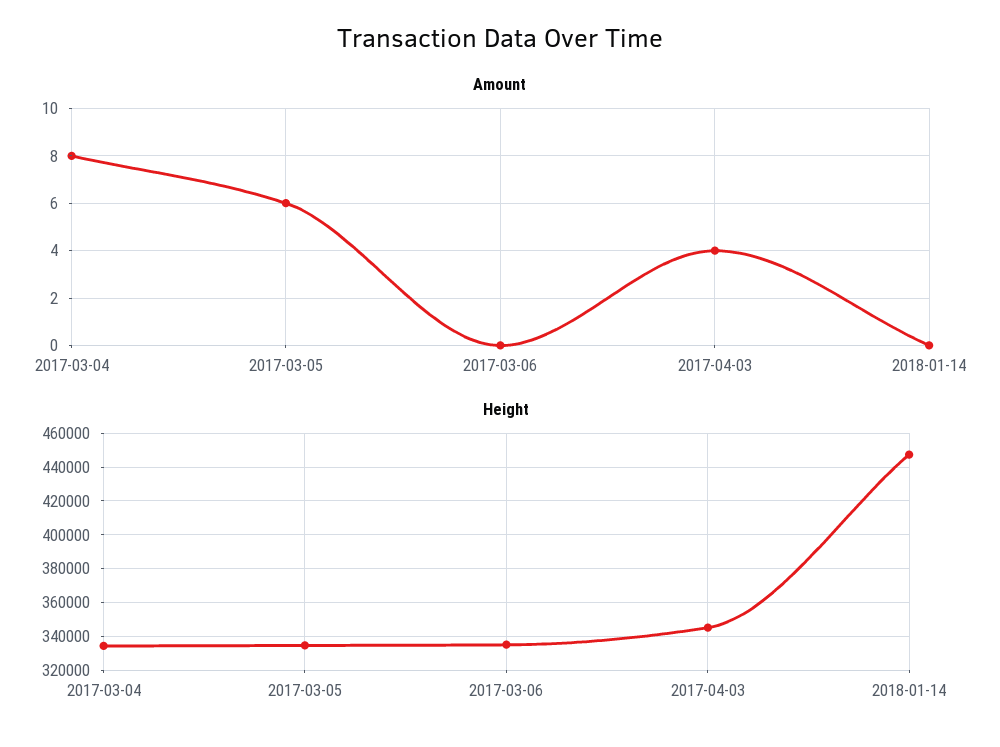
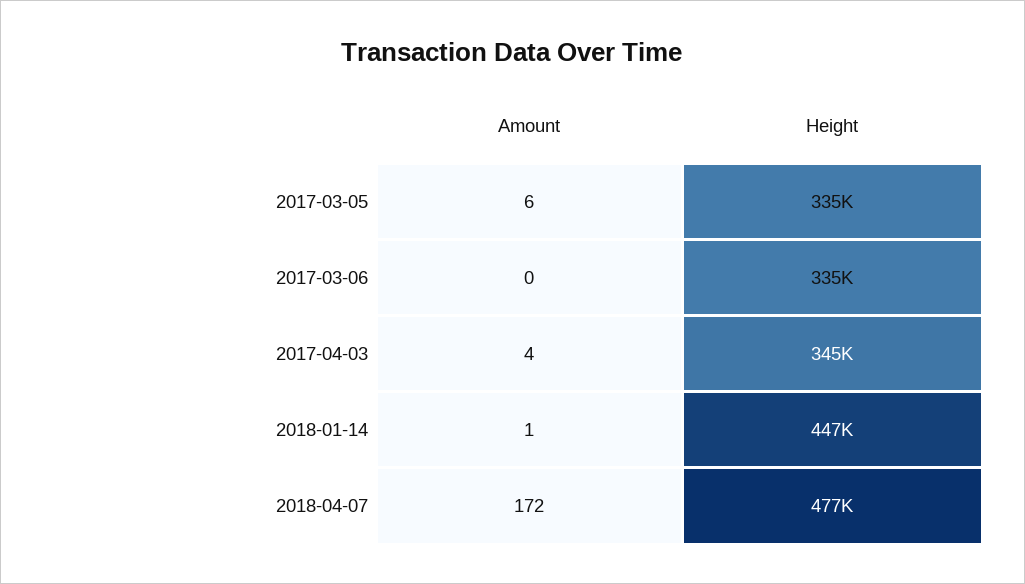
Amount, 2017-03-04: 8 -> none
Amount, 2018-01-14: 0 -> 1
Height, 2017-03-04: 335000 -> none
Amount, 2018-04-07: none -> 172
Height, 2018-04-07: none -> 477000

